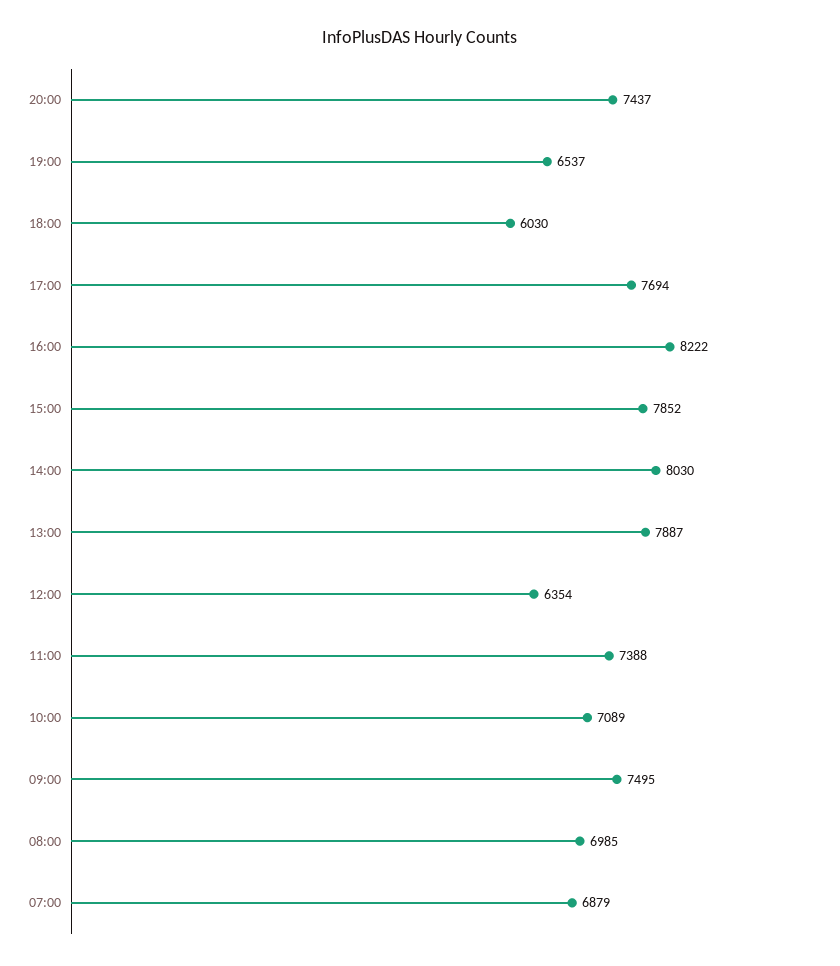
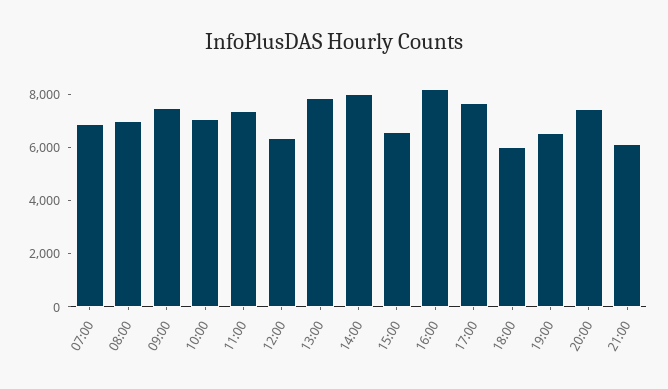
15:00: 7852 -> 6500
21:00: none -> 6000

